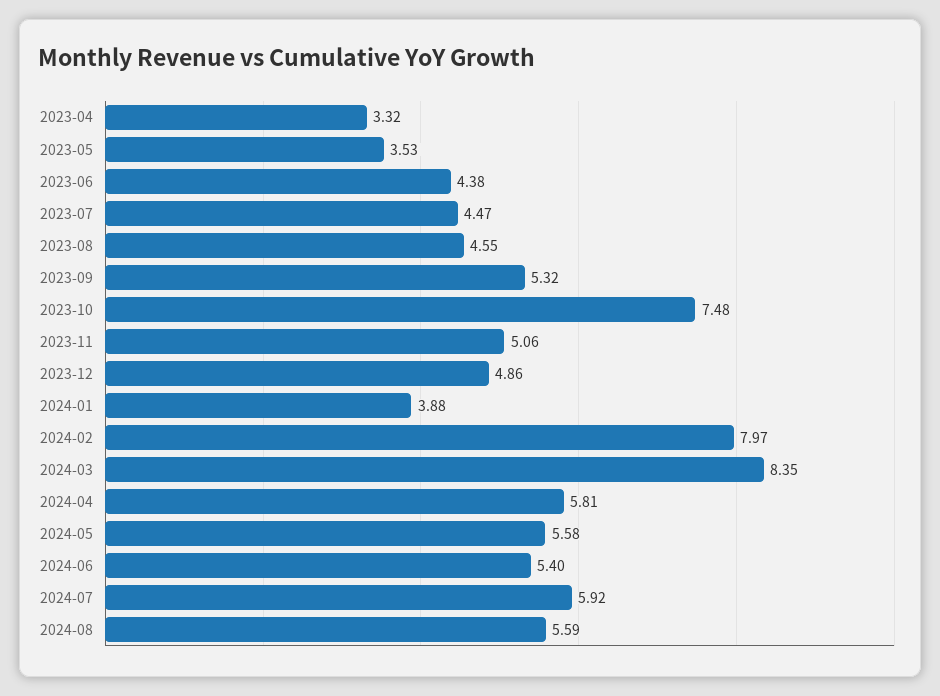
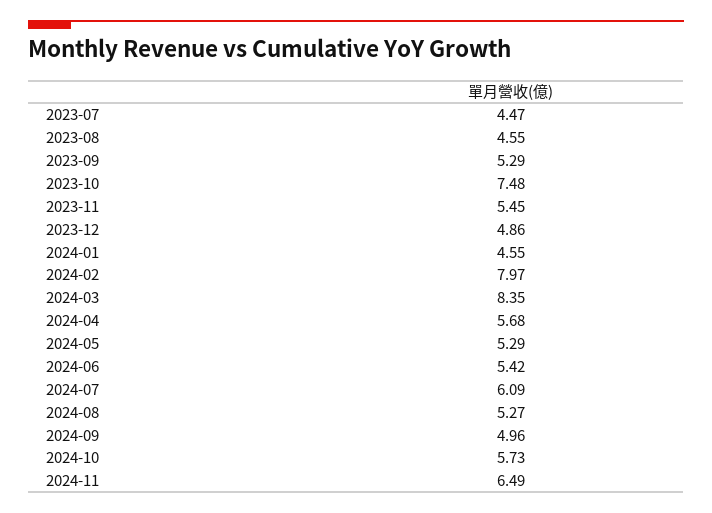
2023-04: 3.32 -> none
2023-05: 3.53 -> none
2023-06: 4.38 -> none
2023-09: 5.32 -> 5.29
2023-11: 5.06 -> 5.45
2024-01: 3.88 -> 4.55
2024-04: 5.81 -> 5.68
2024-05: 5.58 -> 5.29
2024-06: 5.4 -> 5.42
2024-07: 5.92 -> 6.09
2024-08: 5.59 -> 5.27
2024-09: none -> 4.96
2024-10: none -> 5.73
2024-11: none -> 6.49

